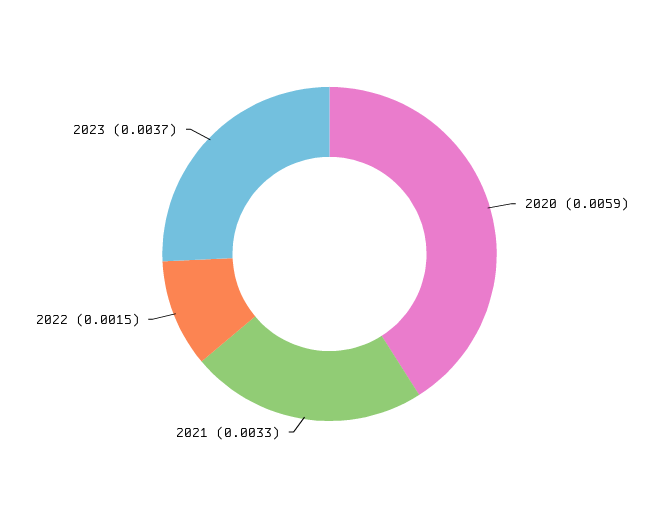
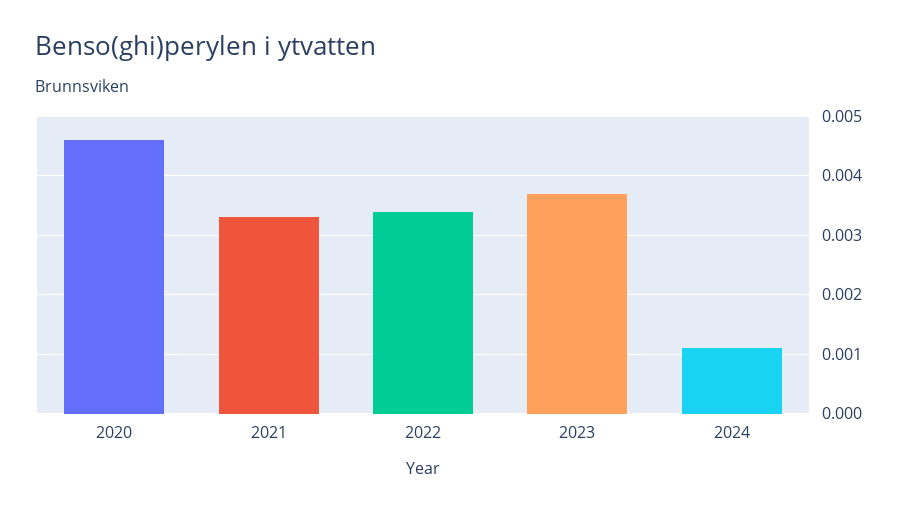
2020: 0.0059 -> 0.0045
2022: 0.0015 -> 0.0035
2024: none -> 0.001

